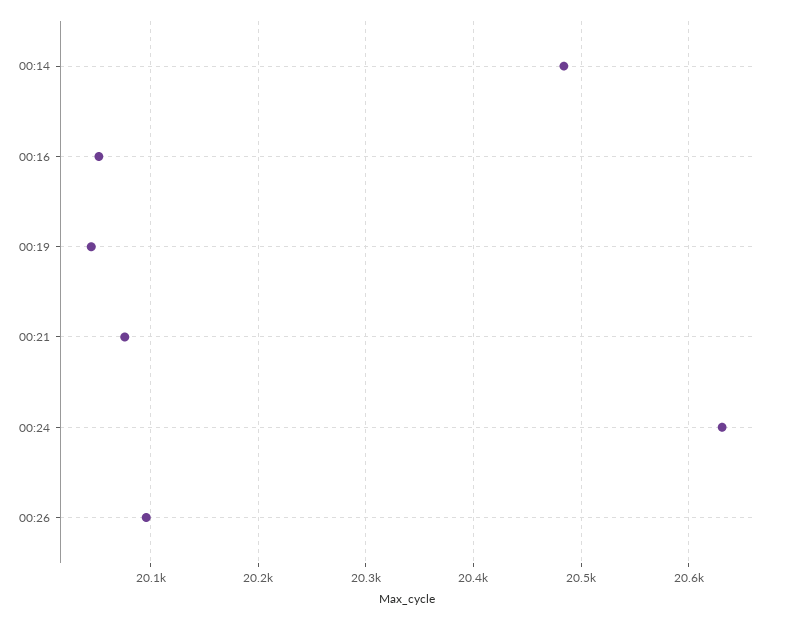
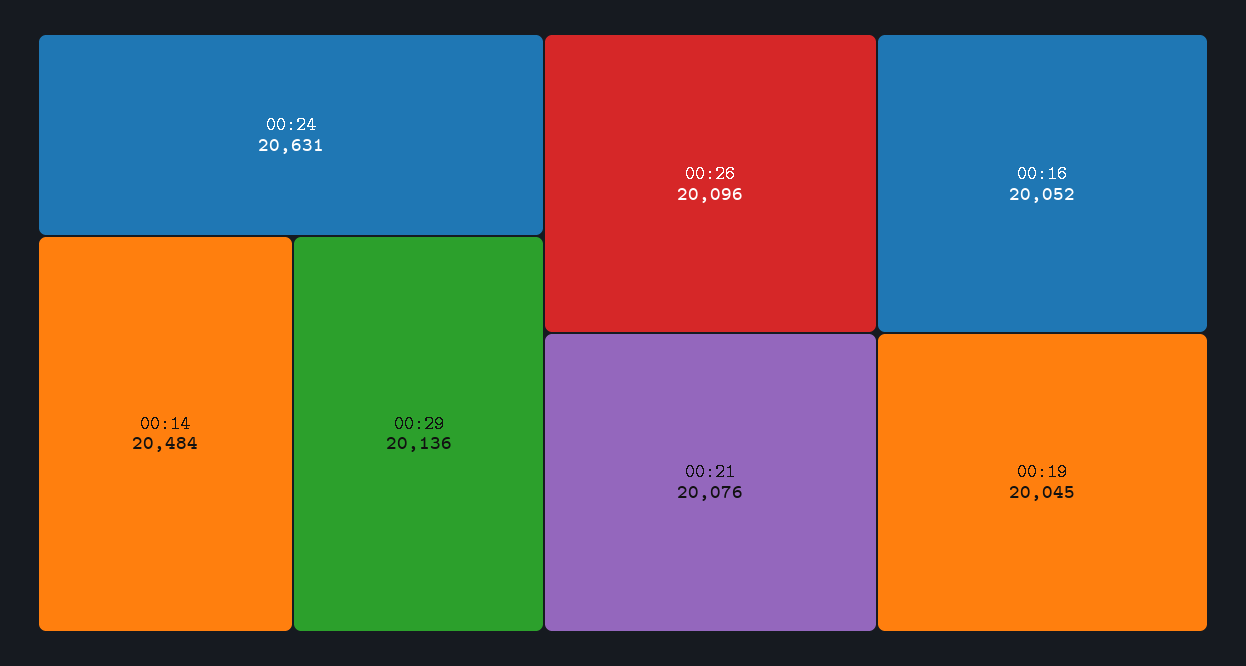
00:29: none -> 20136

